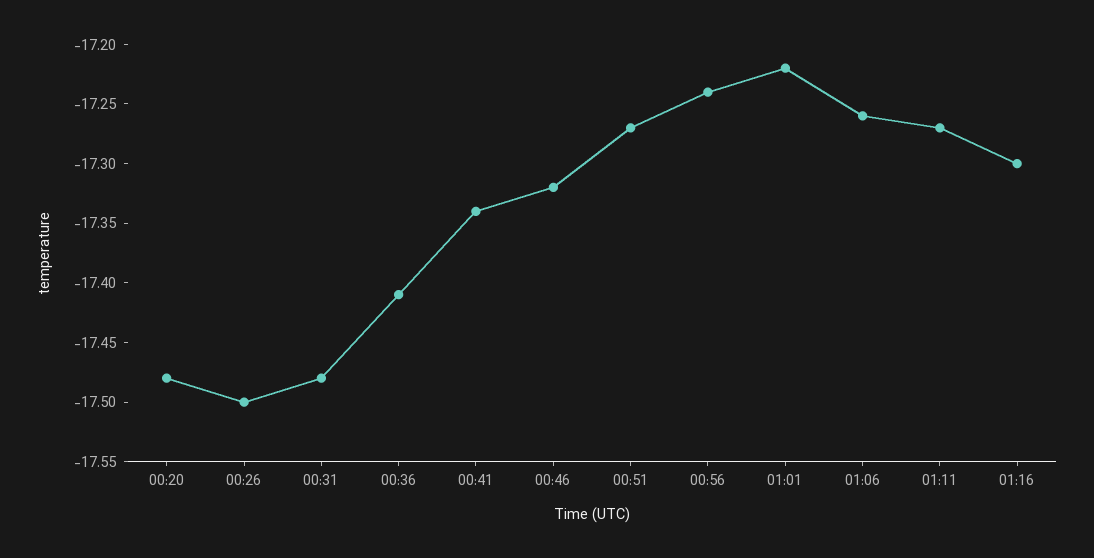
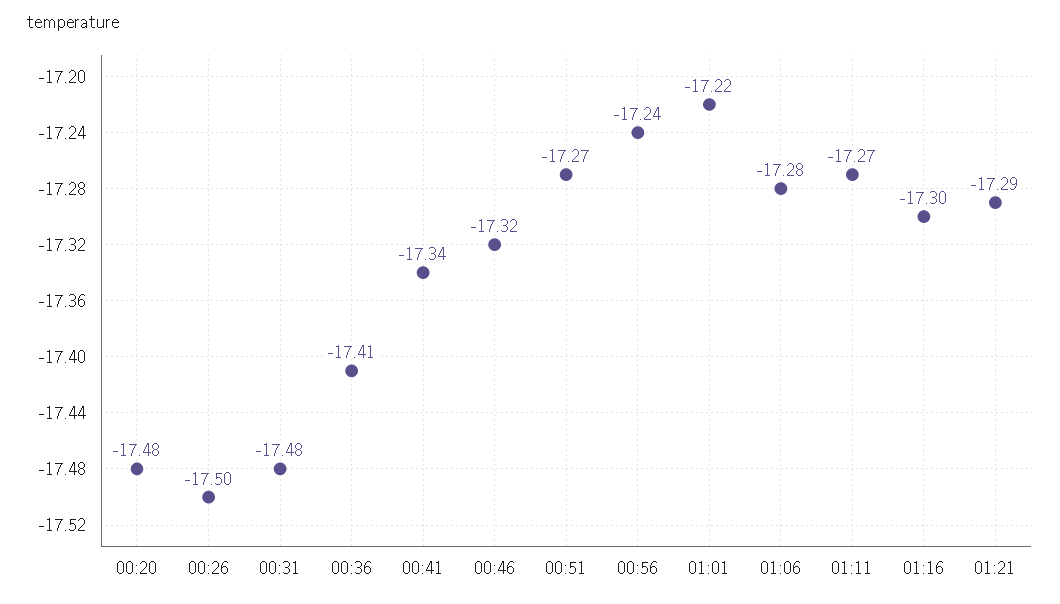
01:06: -17.26 -> -17.28
01:21: none -> -17.29

